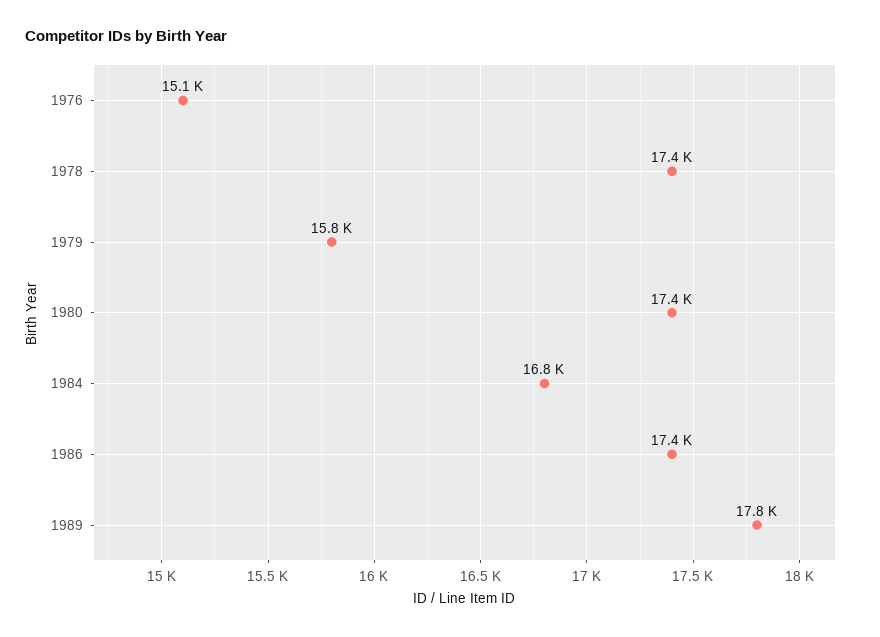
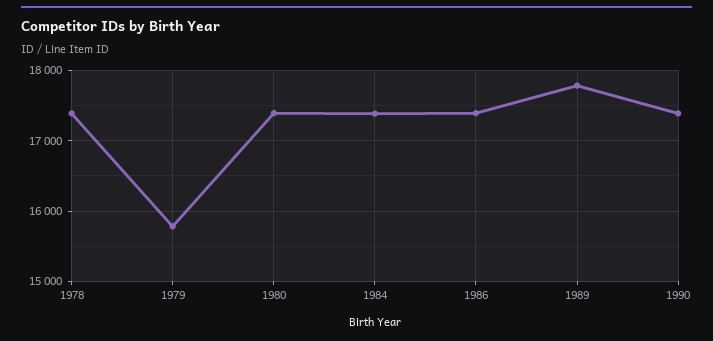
1976: 15100 -> none
1984: 16800 -> 17400
1990: none -> 17400

